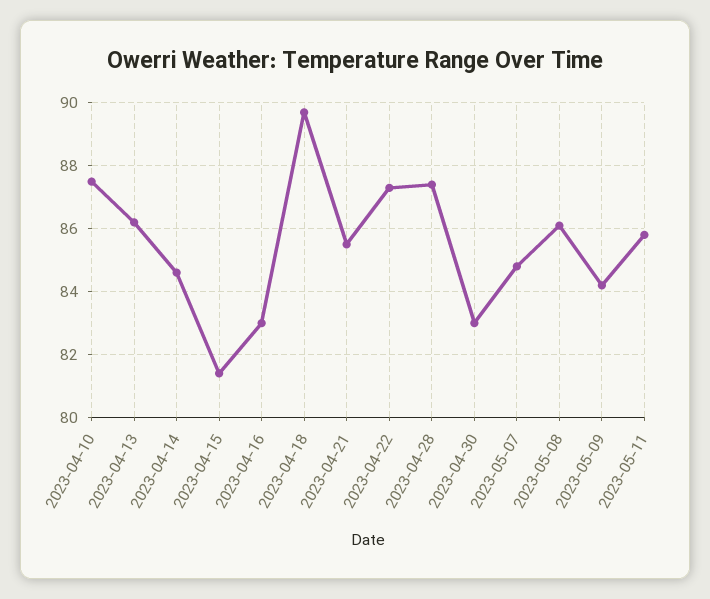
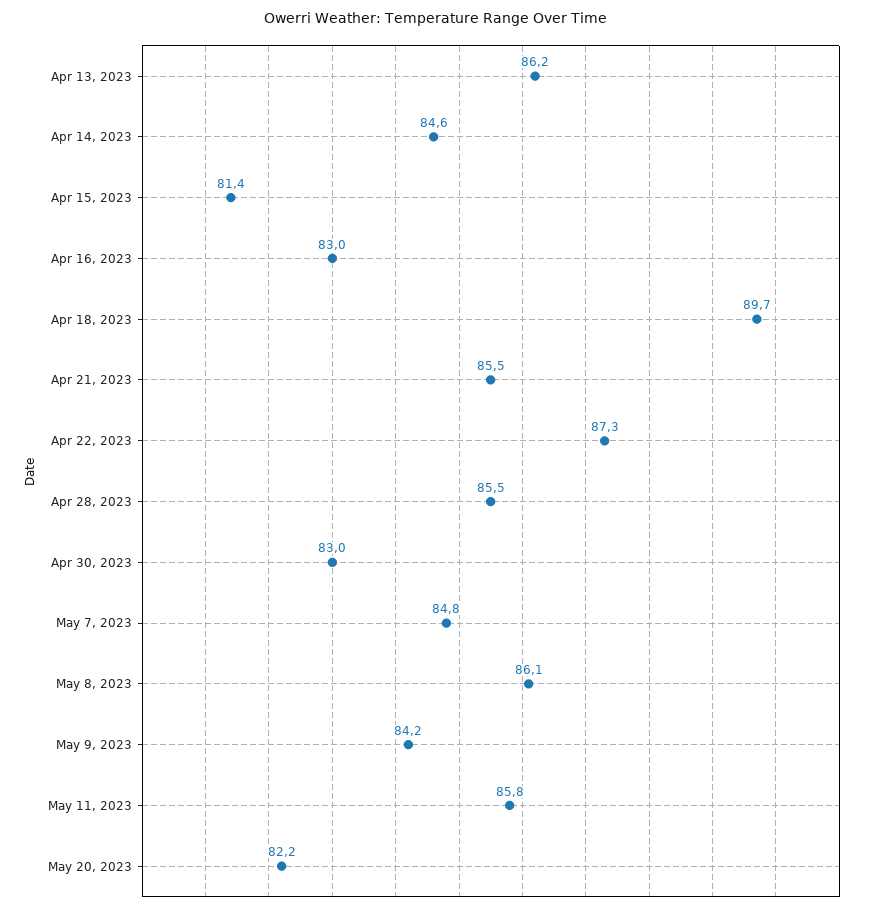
2023-04-10: 87.5 -> none
2023-04-28: 87.5 -> 85.5
May 20, 2023: none -> 82.2

